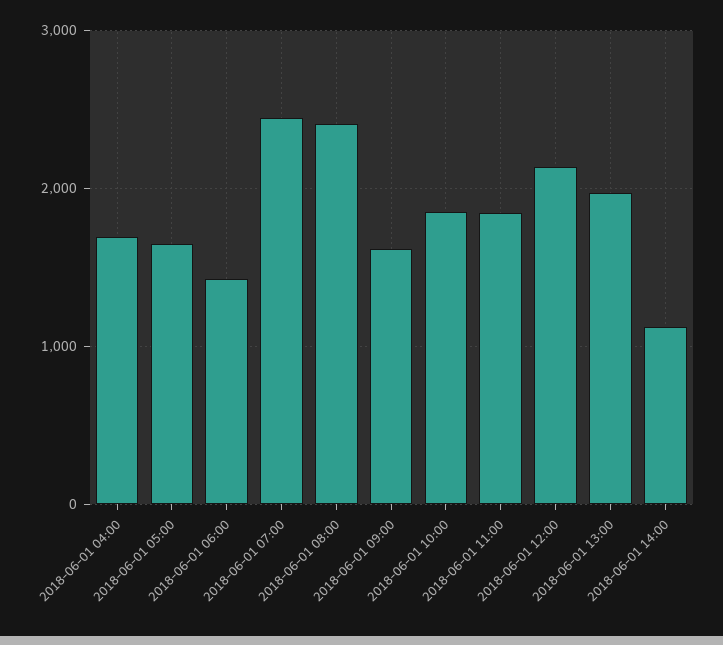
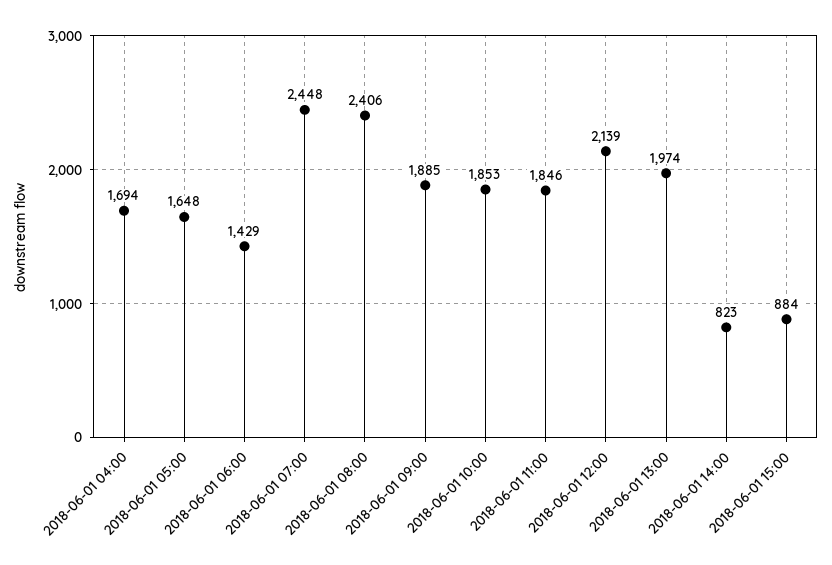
2018-06-01 09:00: 1600 -> 1885
2018-06-01 14:00: 1100 -> 823
2018-06-01 15:00: none -> 884

